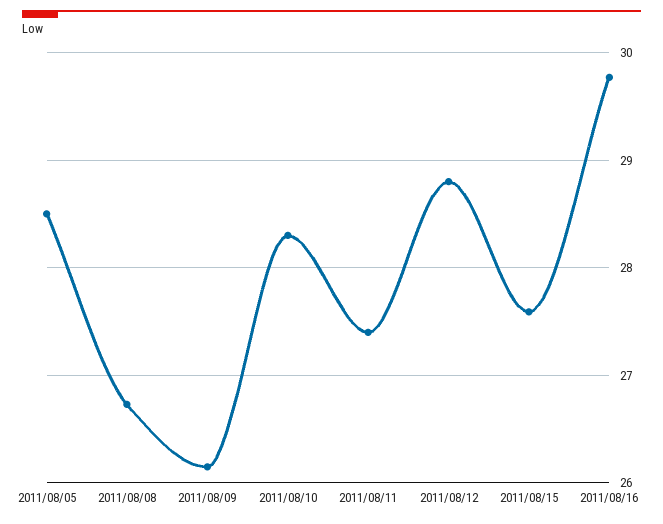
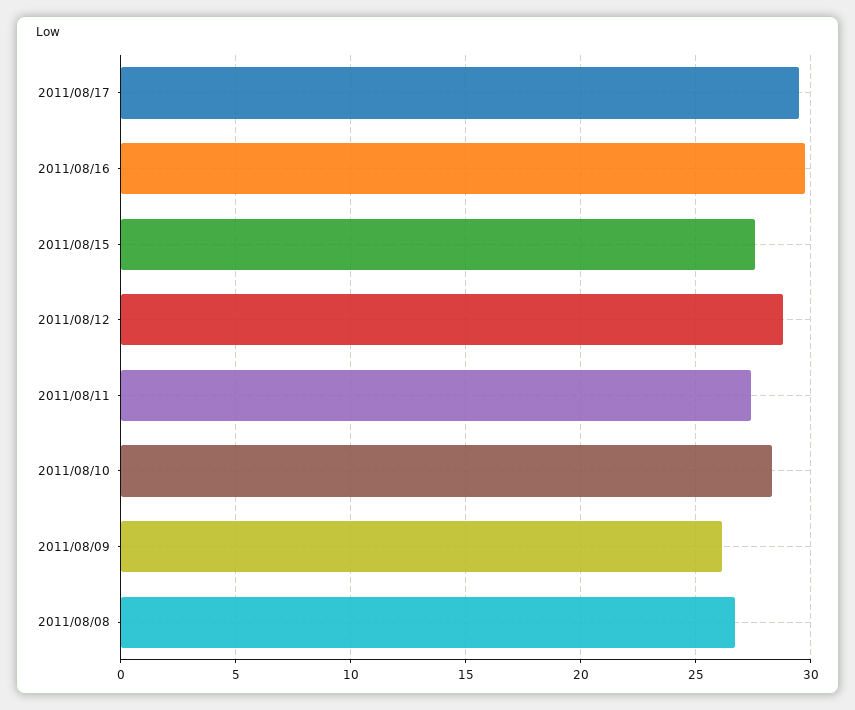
2011/08/05: 28.5 -> none
2011/08/17: none -> 29.5

